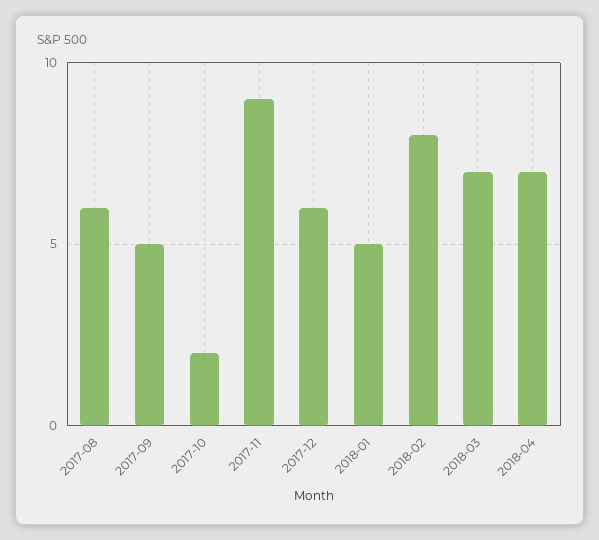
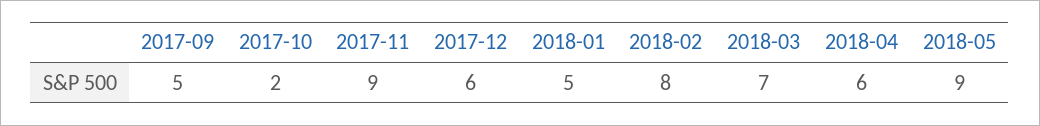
2017-08: 6 -> none
2018-04: 7 -> 6
2018-05: none -> 9

